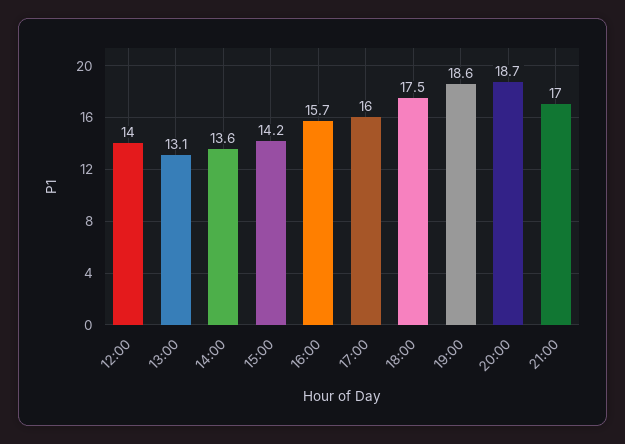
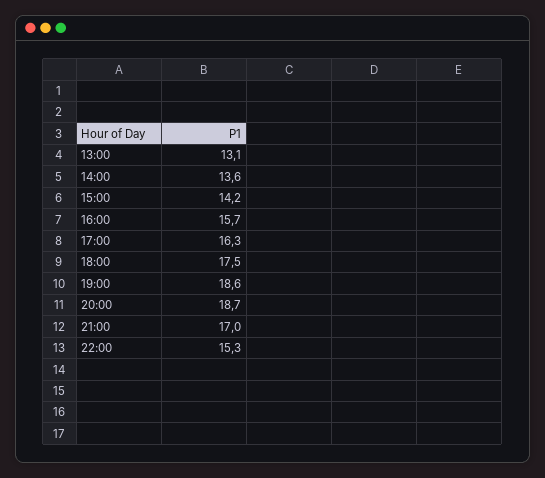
12:00: 14 -> none
17:00: 16 -> 16.3
22:00: none -> 15.3

